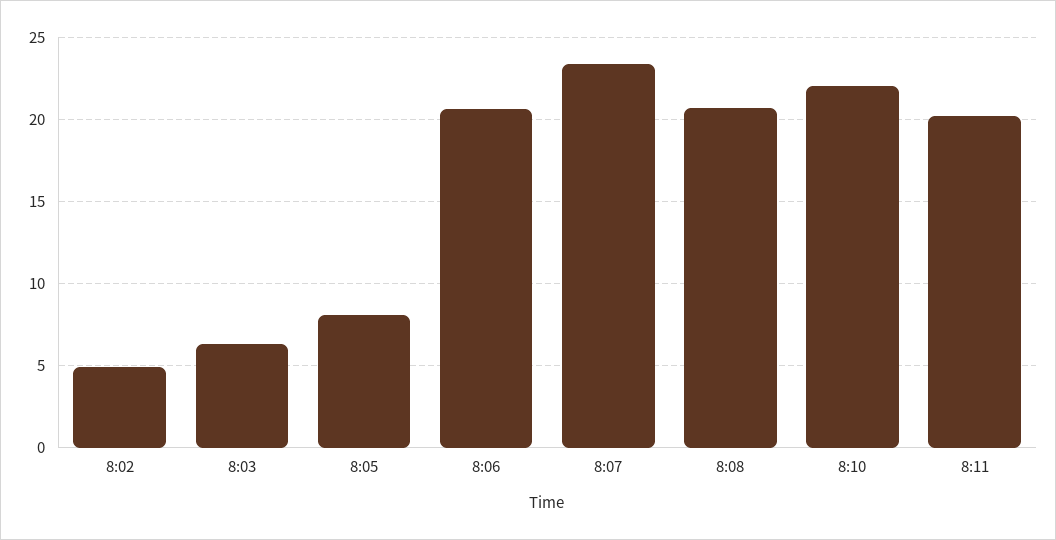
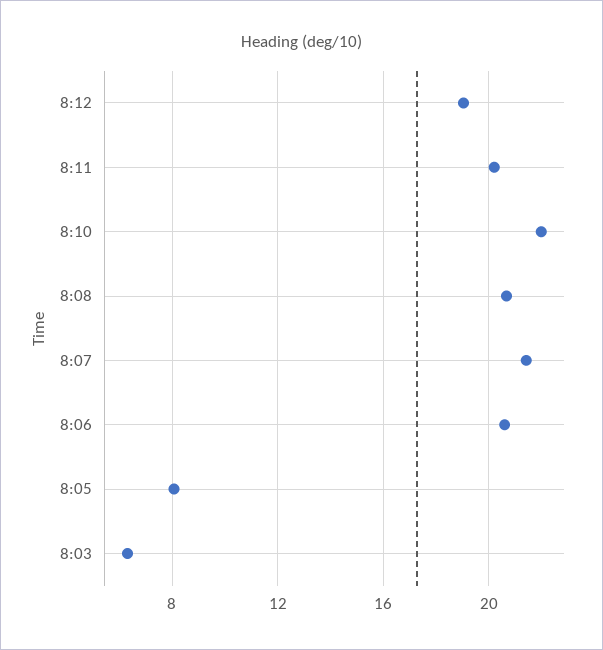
8:02: 5 -> none
8:07: 23.5 -> 21.5
8:12: none -> 19

